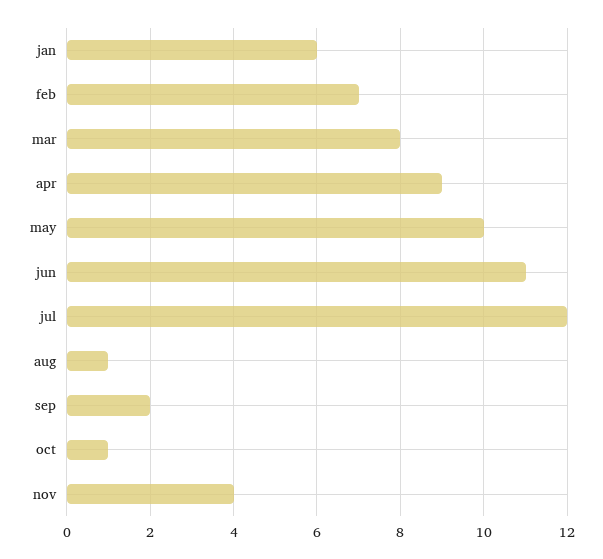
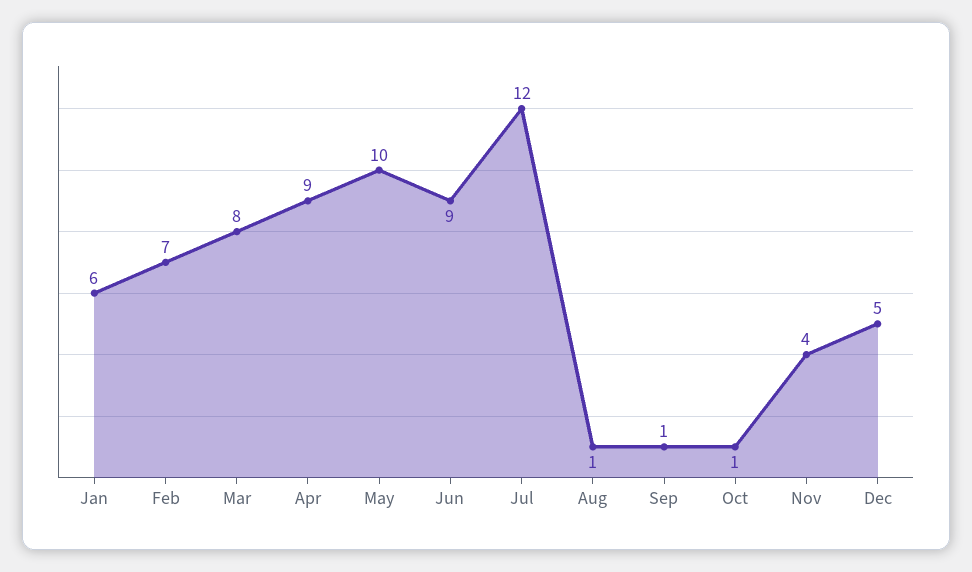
jun: 11 -> 9
sep: 2 -> 1
Dec: none -> 5

